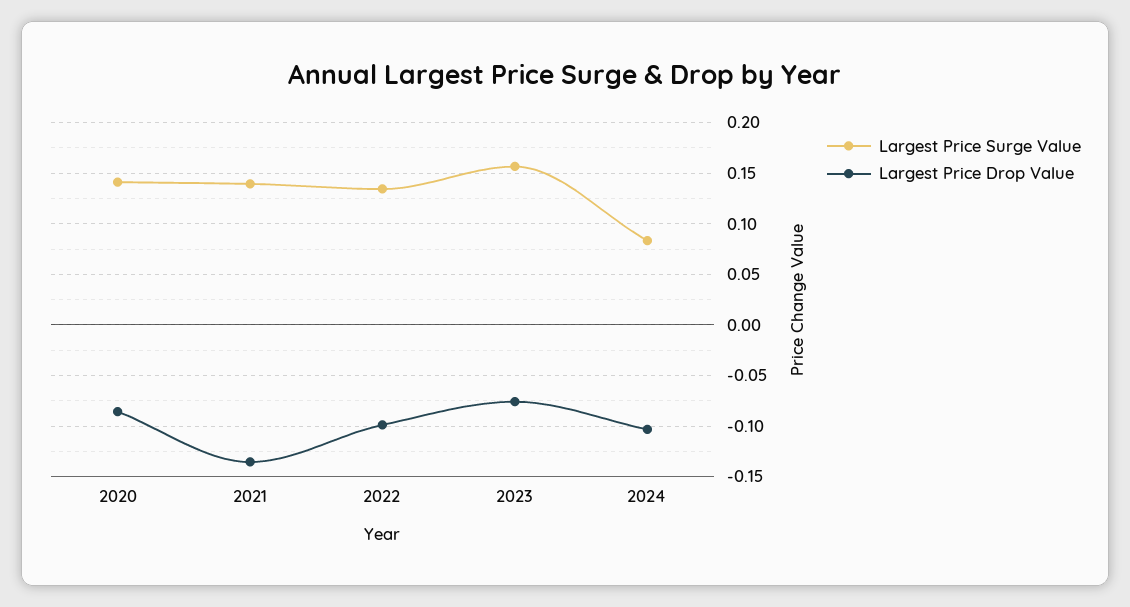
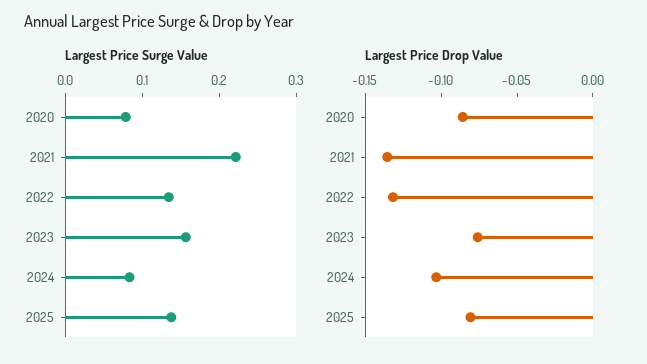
Largest Price Surge Value, 2020: 0.14 -> 0.08
Largest Price Surge Value, 2021: 0.14 -> 0.22
Largest Price Drop Value, 2022: -0.1 -> -0.13
Largest Price Surge Value, 2025: none -> 0.14
Largest Price Drop Value, 2025: none -> -0.08

